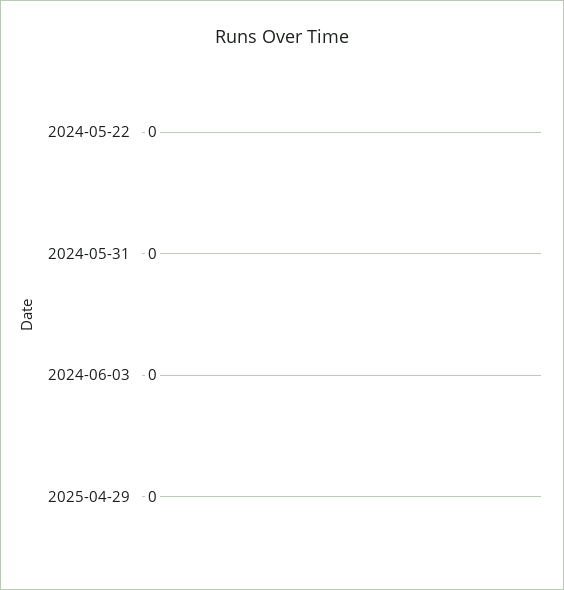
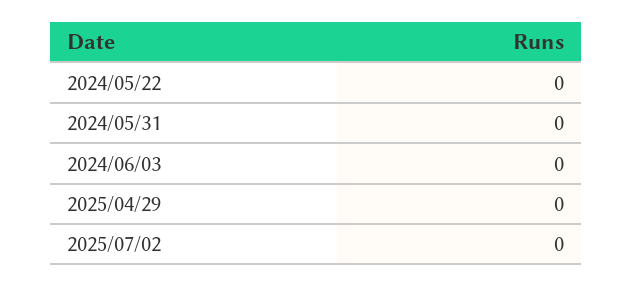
2025/07/02: none -> 0

